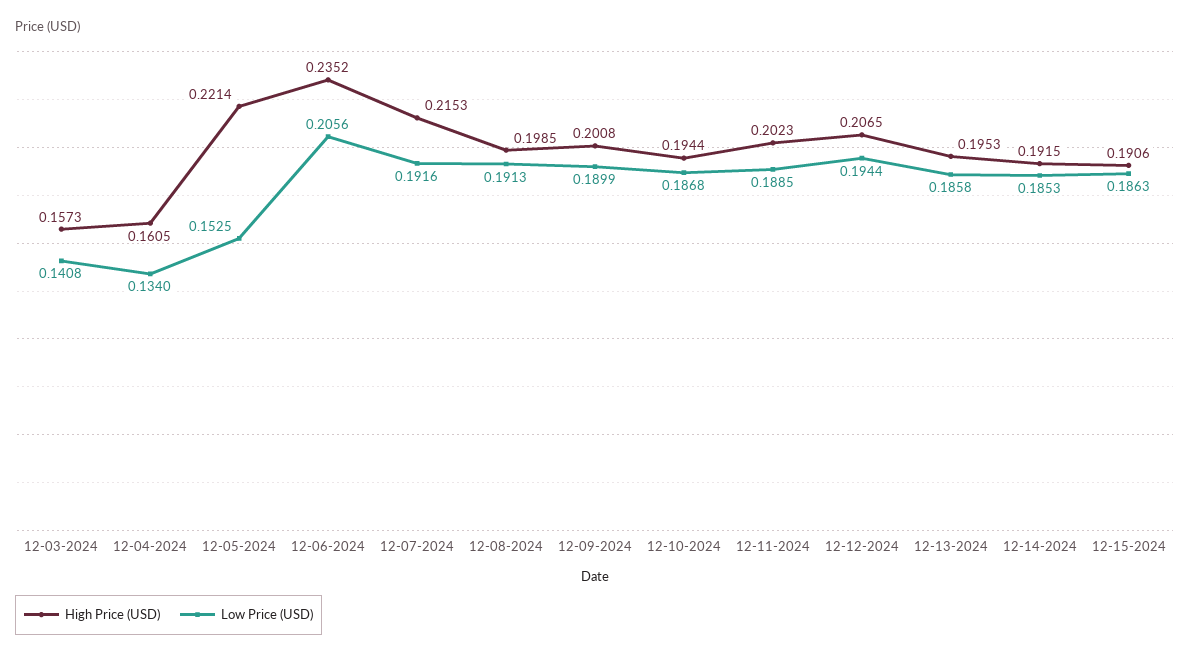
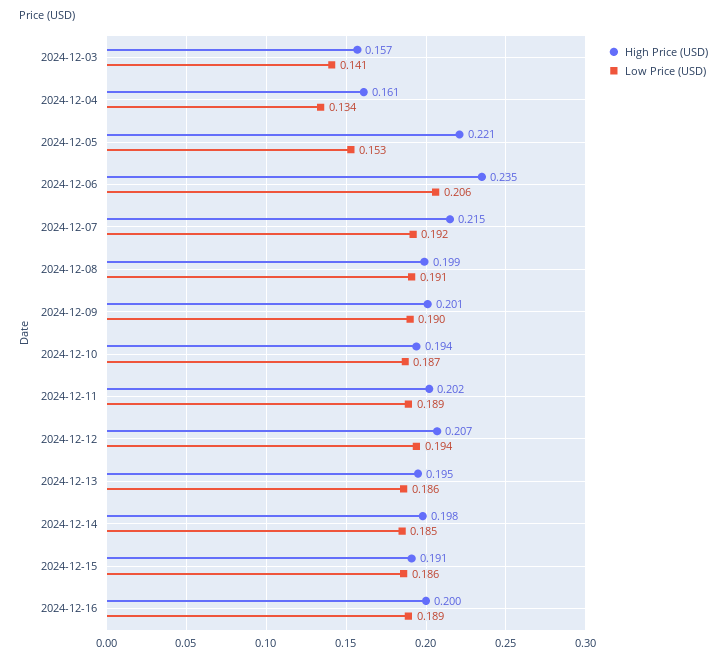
High Price (USD), 12-14-2024: 0.1915 -> 0.198
High Price (USD), 2024-12-16: none -> 0.2
Low Price (USD), 2024-12-16: none -> 0.189

